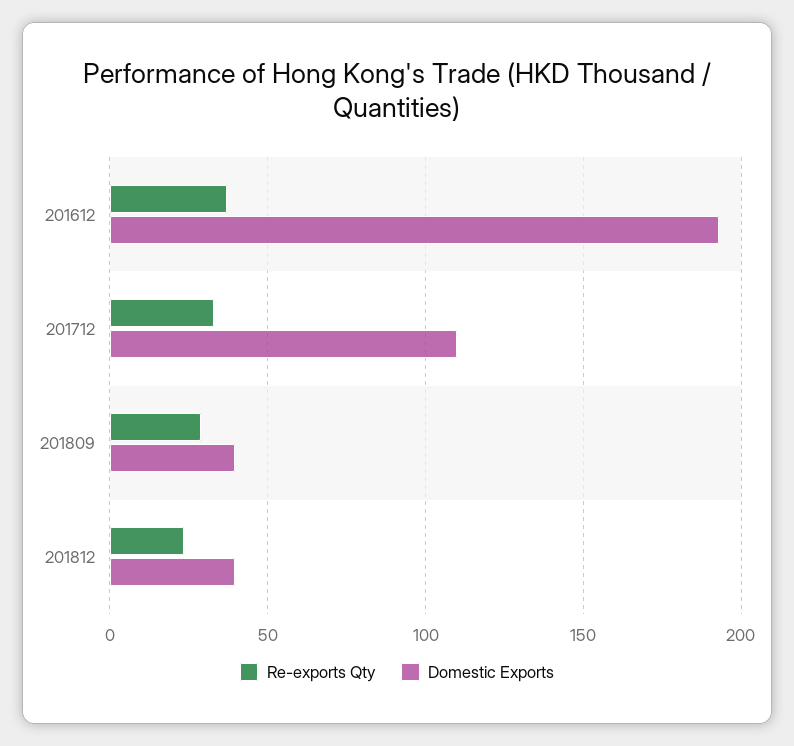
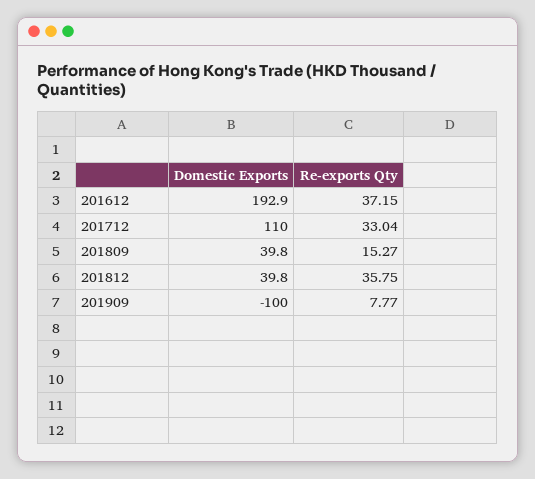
Re-exports Qty, 201809: 30 -> 15.27
Re-exports Qty, 201812: 25 -> 35.75
Domestic Exports, 201909: none -> -100
Re-exports Qty, 201909: none -> 7.77

